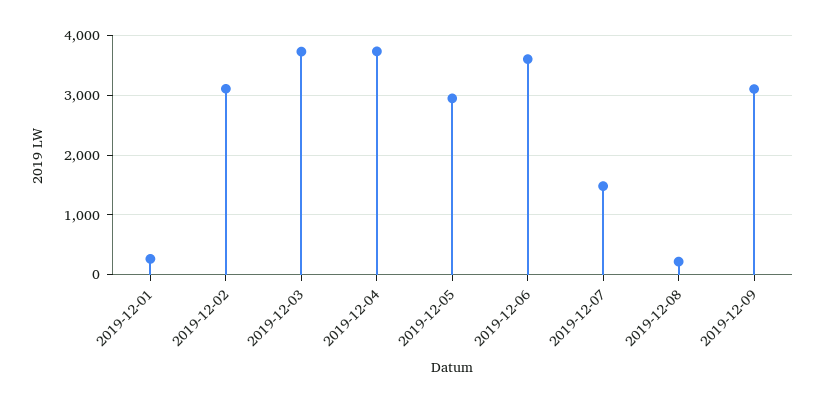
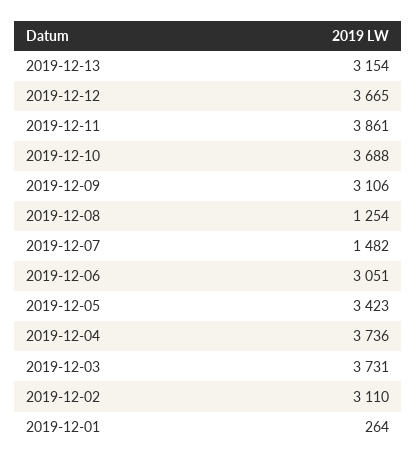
2019-12-05: 3000 -> 3423
2019-12-06: 3600 -> 3051
2019-12-08: 200 -> 1254
2019-12-13: none -> 3154
2019-12-12: none -> 3665
2019-12-11: none -> 3861
2019-12-10: none -> 3688

